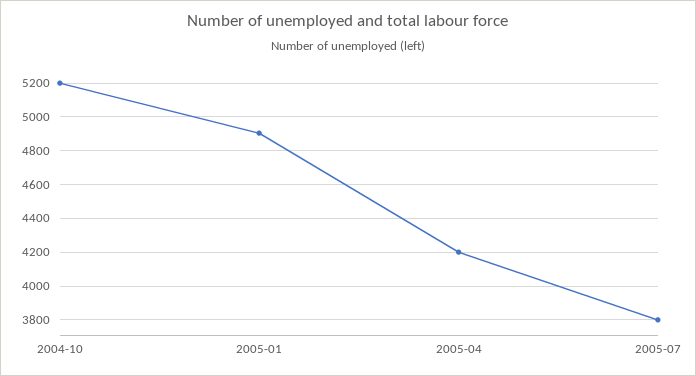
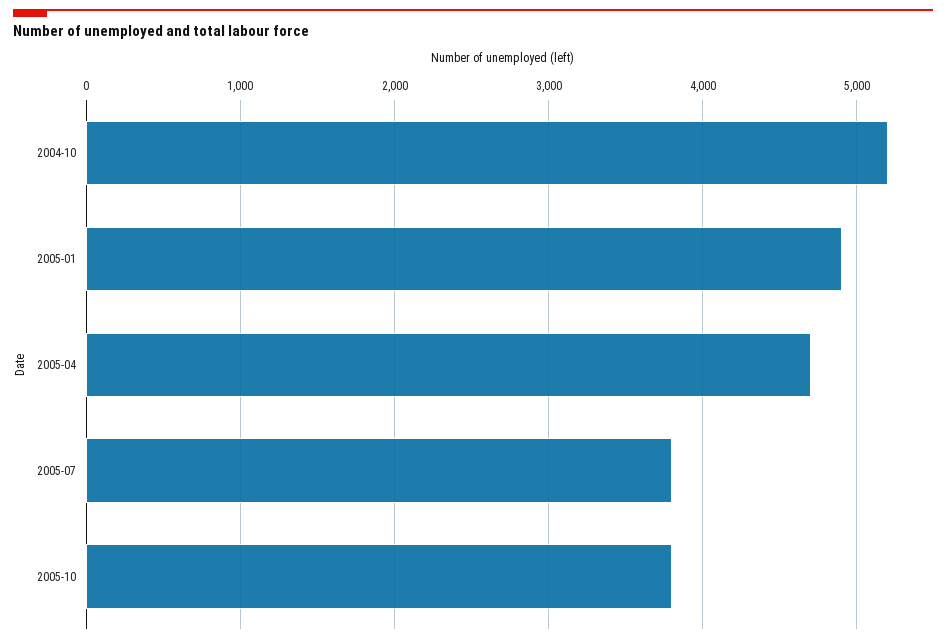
2005-04: 4200 -> 4700
2005-10: none -> 3800

